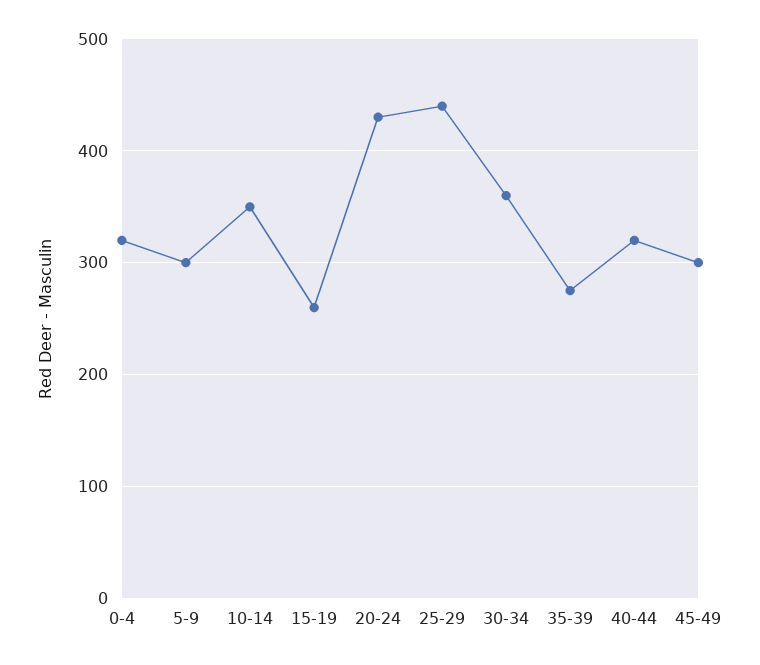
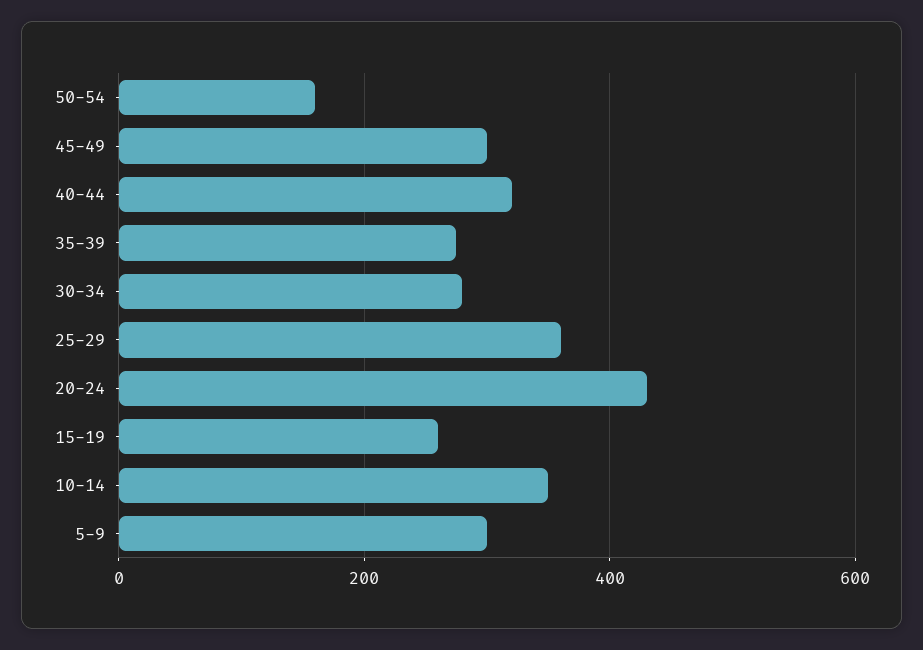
0-4: 320 -> none
25-29: 440 -> 360
30-34: 360 -> 280
50-54: none -> 160

